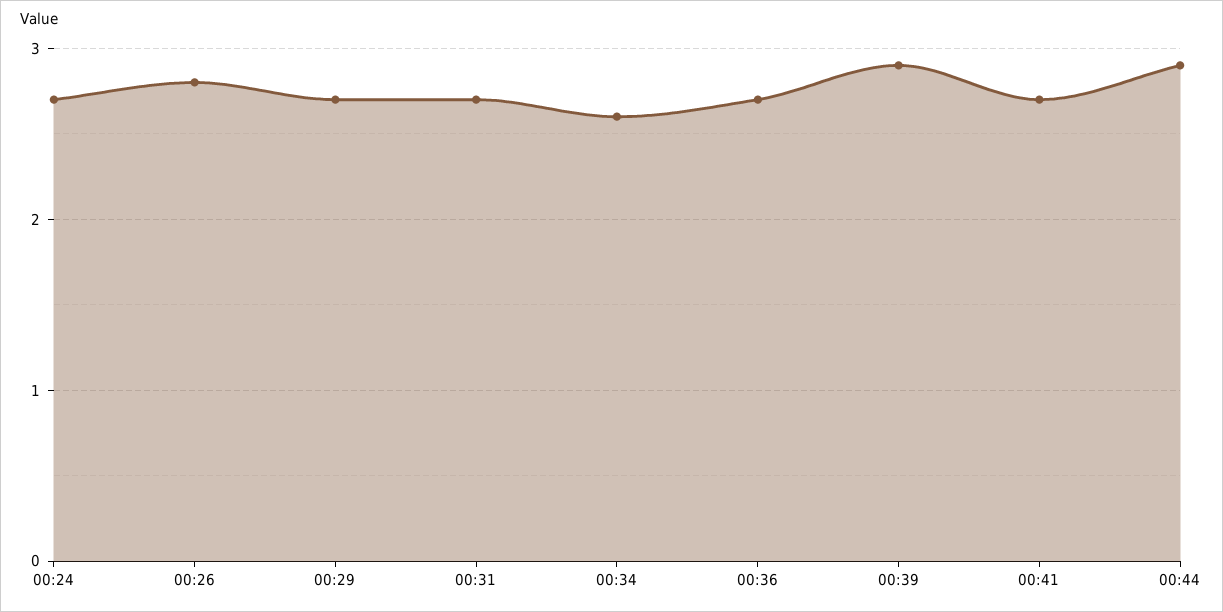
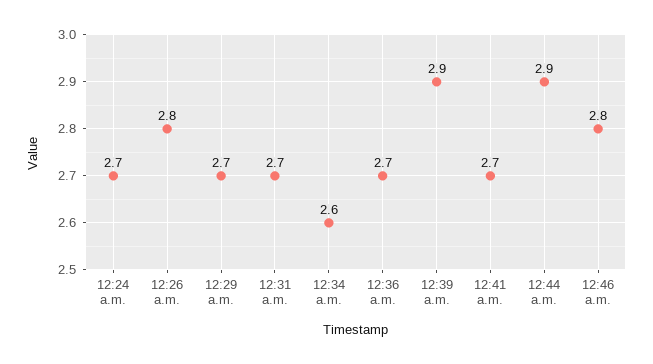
12:46 a.m.: none -> 2.8

